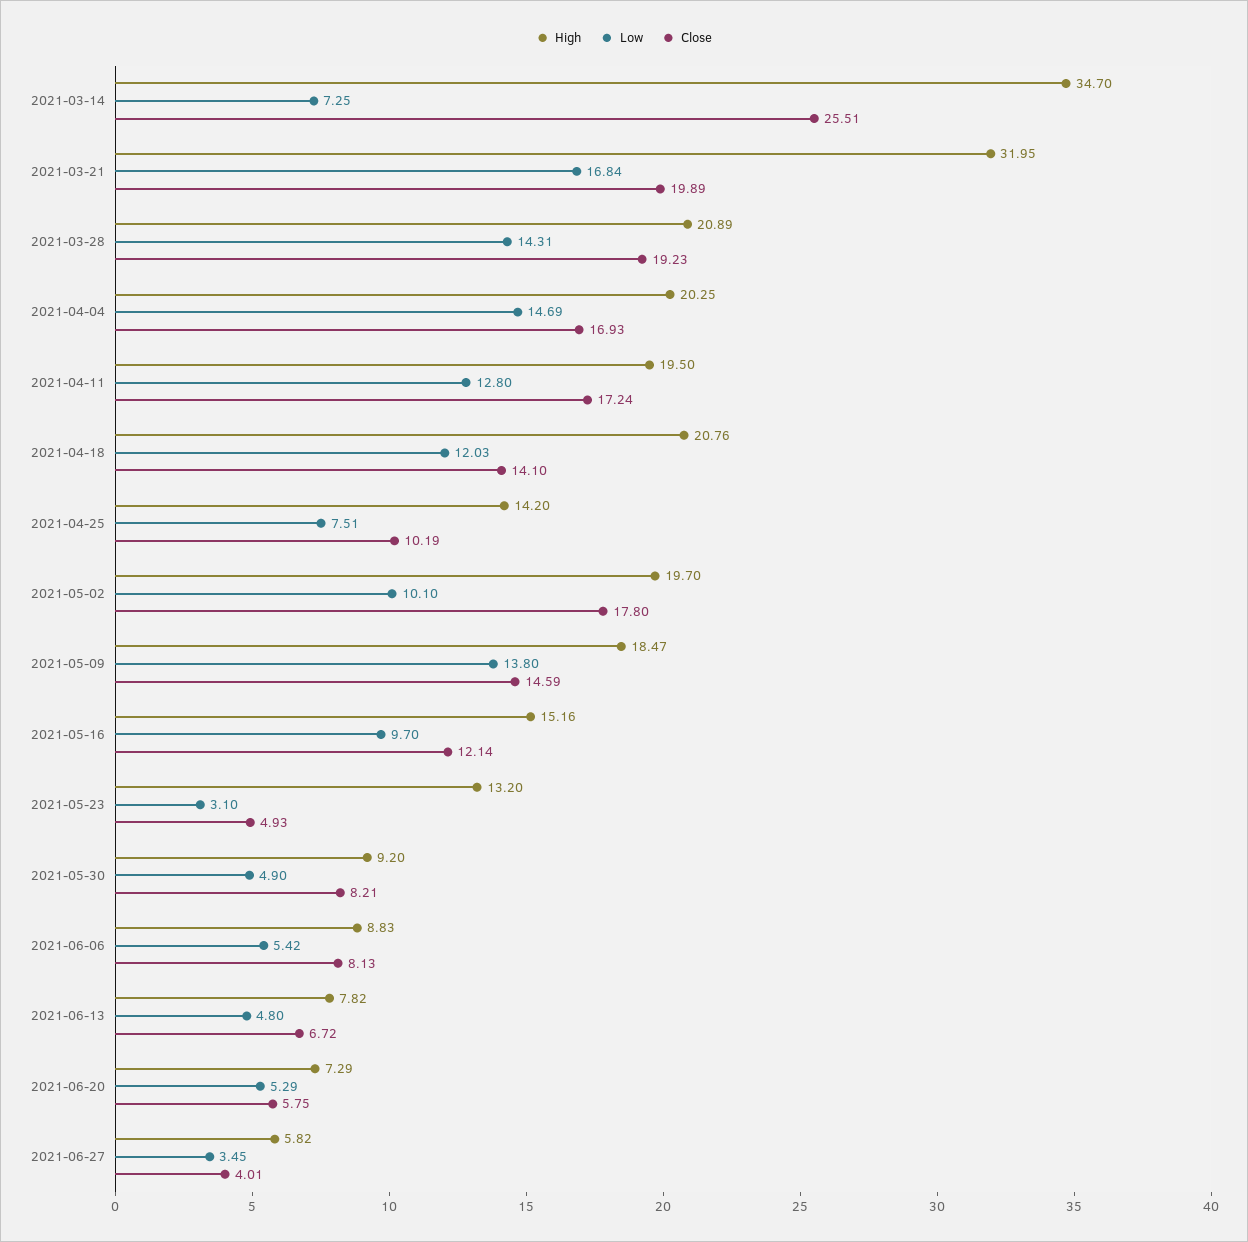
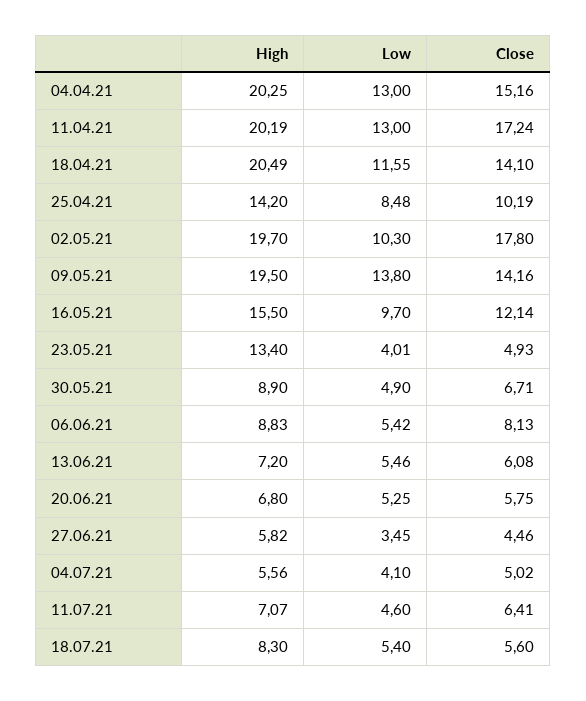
High, 2021-03-14: 34.7 -> none
Low, 2021-03-14: 7.25 -> none
Close, 2021-03-14: 25.51 -> none
High, 2021-03-21: 31.95 -> none
Low, 2021-03-21: 16.84 -> none
Close, 2021-03-21: 19.89 -> none
High, 2021-03-28: 20.89 -> none
Low, 2021-03-28: 14.31 -> none
Close, 2021-03-28: 19.23 -> none
Low, 2021-04-04: 14.69 -> 13
Close, 2021-04-04: 16.93 -> 15.16
High, 2021-04-11: 19.5 -> 20.19
Low, 2021-04-11: 12.8 -> 13
High, 2021-04-18: 20.76 -> 20.49
Low, 2021-04-18: 12.03 -> 11.55
Low, 2021-04-25: 7.51 -> 8.48
Low, 2021-05-02: 10.1 -> 10.3
High, 2021-05-09: 18.47 -> 19.5
Close, 2021-05-09: 14.59 -> 14.16
High, 2021-05-16: 15.16 -> 15.5
High, 2021-05-23: 13.2 -> 13.4
Low, 2021-05-23: 3.1 -> 4.01
High, 2021-05-30: 9.2 -> 8.9
Close, 2021-05-30: 8.21 -> 6.71
High, 2021-06-13: 7.82 -> 7.2
Low, 2021-06-13: 4.8 -> 5.46
Close, 2021-06-13: 6.72 -> 6.08
High, 2021-06-20: 7.29 -> 6.8
Low, 2021-06-20: 5.29 -> 5.25
Close, 2021-06-27: 4.01 -> 4.46
High, 04.07.21: none -> 5.56
Low, 04.07.21: none -> 4.1
Close, 04.07.21: none -> 5.02
High, 11.07.21: none -> 7.07
Low, 11.07.21: none -> 4.6
Close, 11.07.21: none -> 6.41
High, 18.07.21: none -> 8.3
Low, 18.07.21: none -> 5.4
Close, 18.07.21: none -> 5.6

